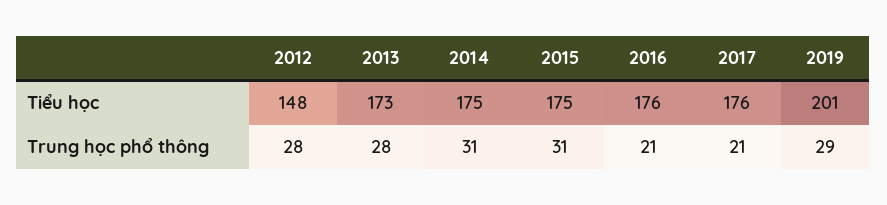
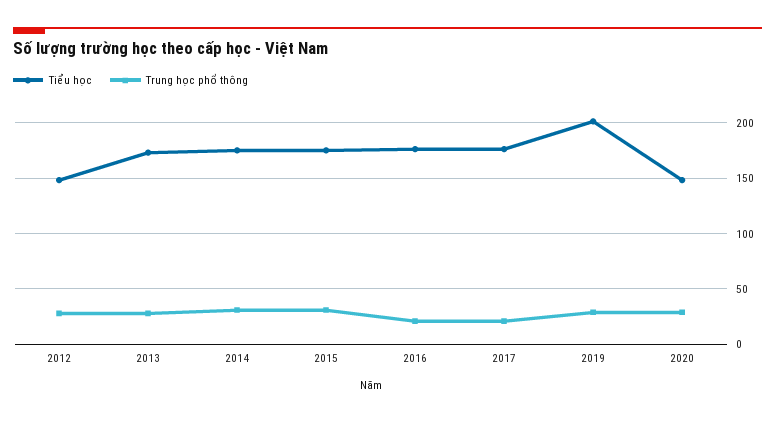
Tiểu học, 2020: none -> 150
Trung học phổ thông, 2020: none -> 30

